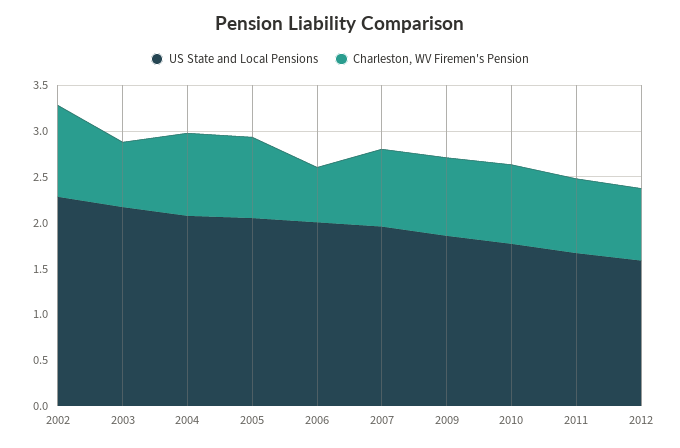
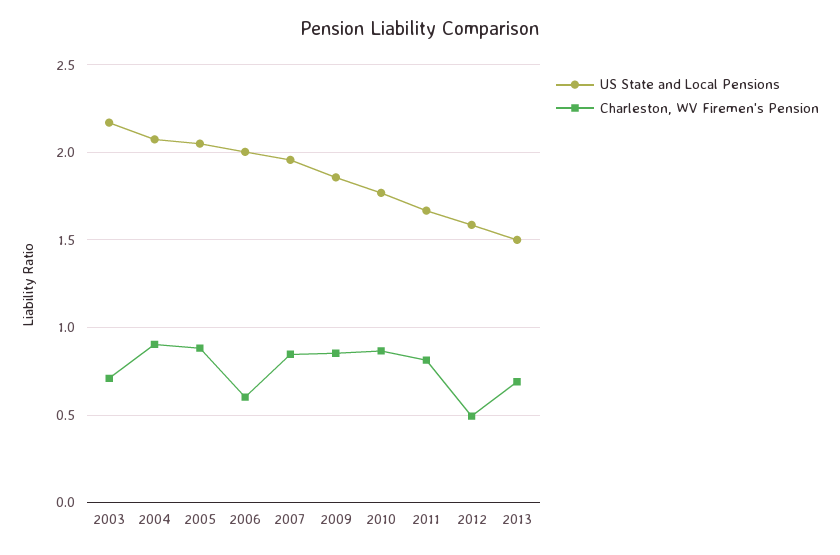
US State and Local Pensions, 2002: 2.3 -> none
Charleston, WV Firemen's Pension, 2002: 1 -> none
Charleston, WV Firemen's Pension, 2012: 0.8 -> 0.5
US State and Local Pensions, 2013: none -> 1.5
Charleston, WV Firemen's Pension, 2013: none -> 0.7

